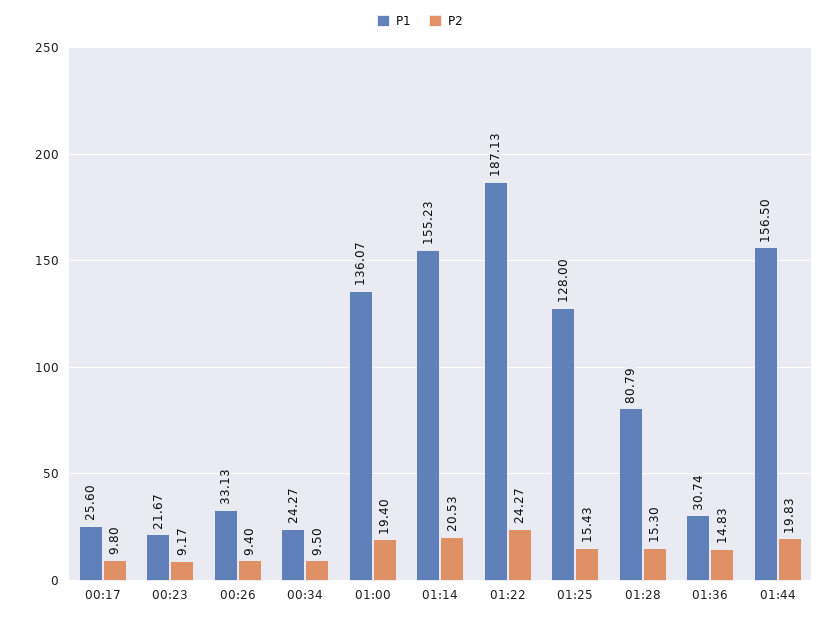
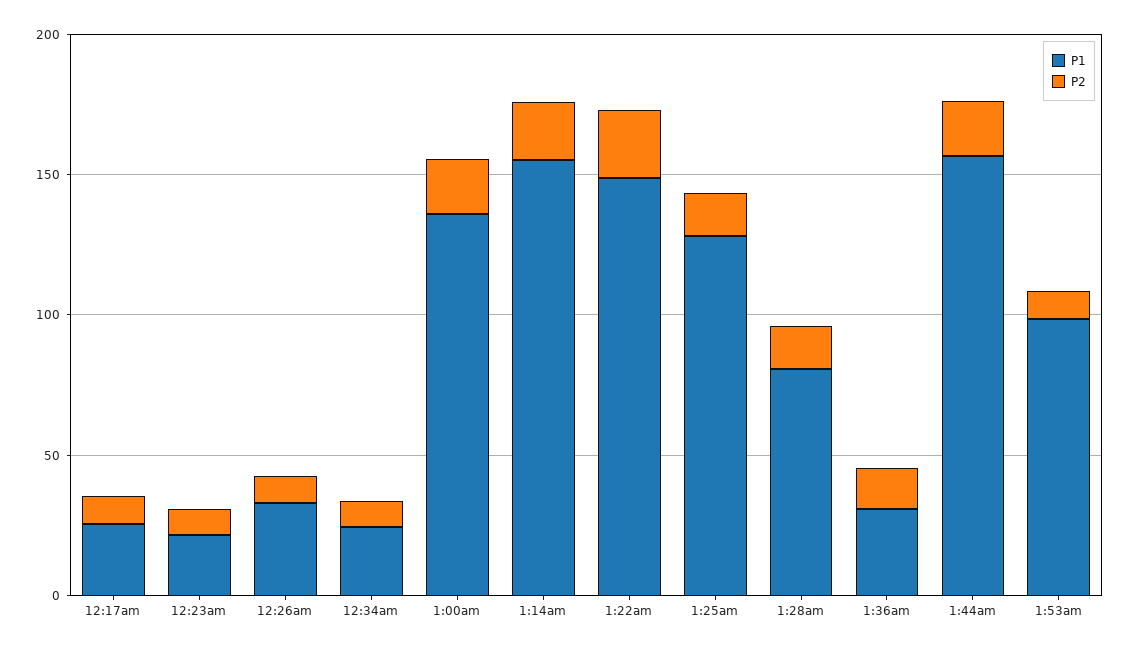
P1, 01:22: 187.13 -> 150
P1, 1:53am: none -> 100
P2, 1:53am: none -> 10

